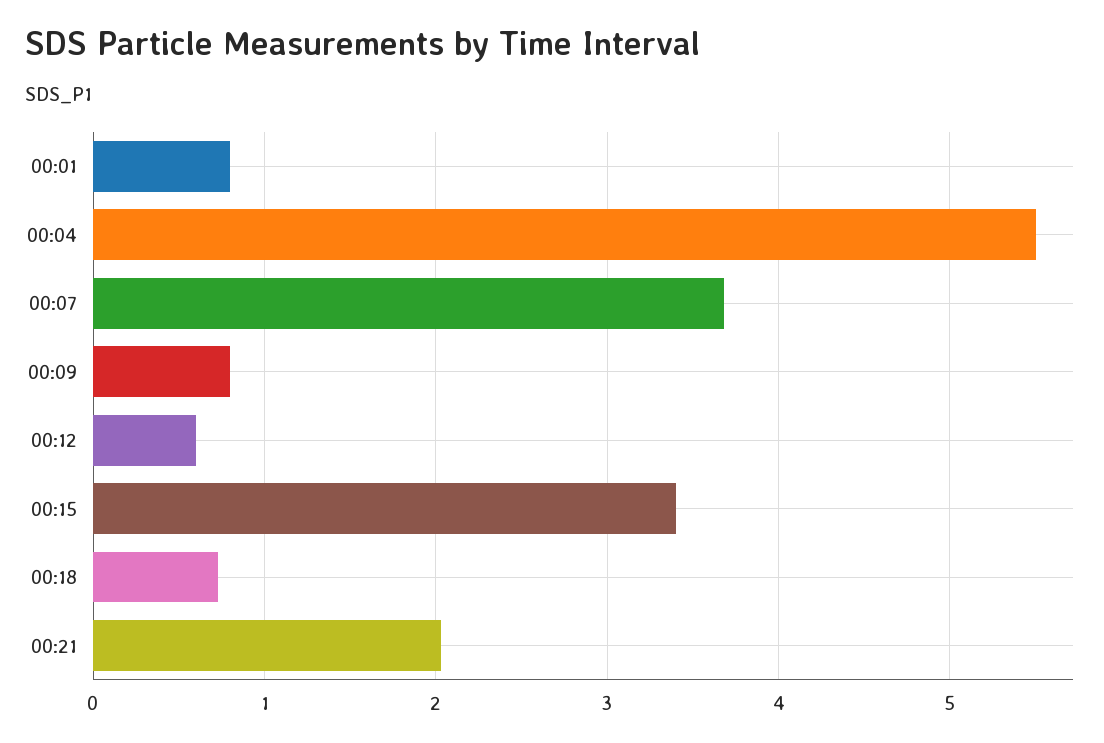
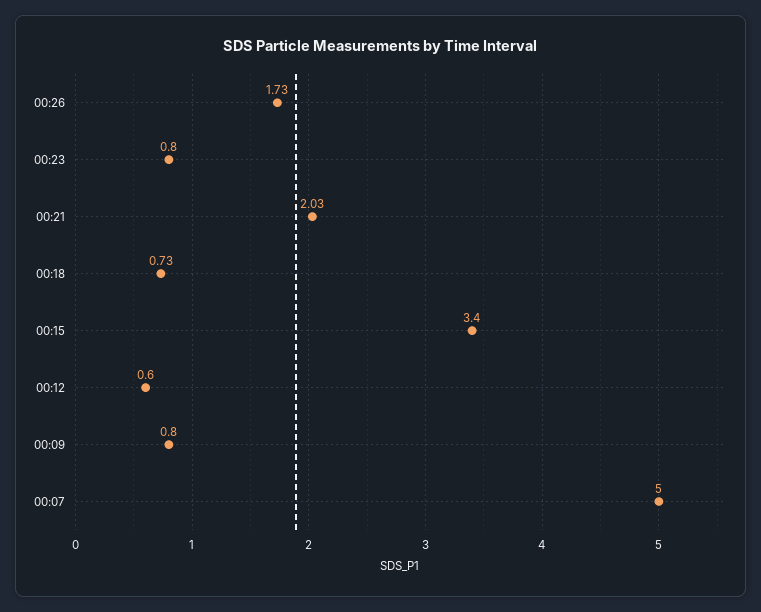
00:01: 0.8 -> none
00:04: 5.5 -> none
00:07: 3.7 -> 5
00:26: none -> 1.73
00:23: none -> 0.8

